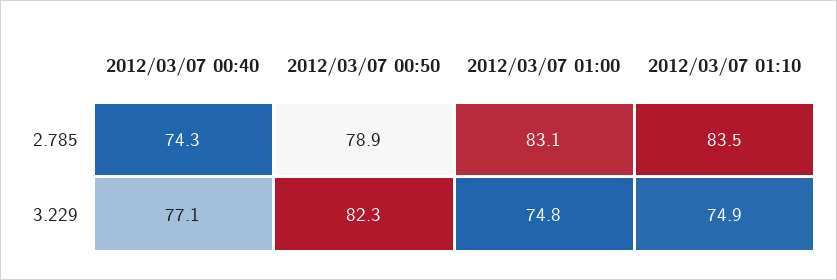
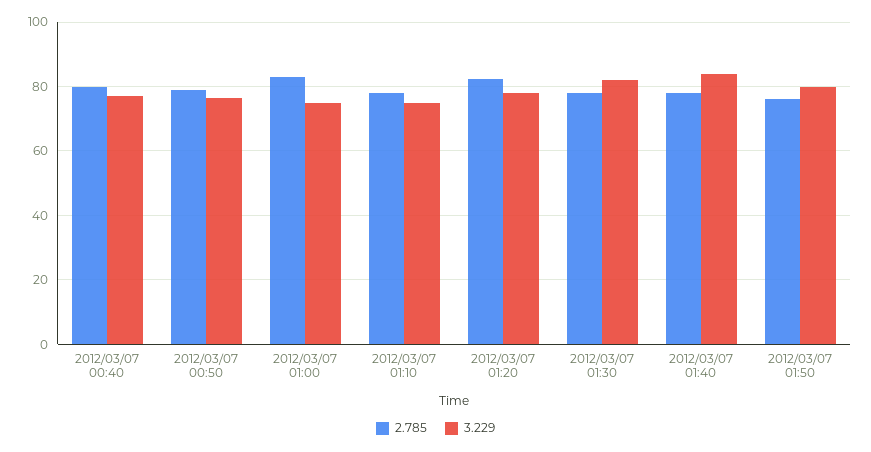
2.785, 2012/03/07 00:40: 74.3 -> 80
2.785, 2012/03/07 01:10: 83.5 -> 78
3.229, 2012/03/07 00:50: 82.3 -> 76
2.785, 2012/03/07 01:20: none -> 82
3.229, 2012/03/07 01:20: none -> 78
2.785, 2012/03/07 01:30: none -> 78
3.229, 2012/03/07 01:30: none -> 82
2.785, 2012/03/07 01:40: none -> 78
3.229, 2012/03/07 01:40: none -> 84
2.785, 2012/03/07 01:50: none -> 76
3.229, 2012/03/07 01:50: none -> 80

